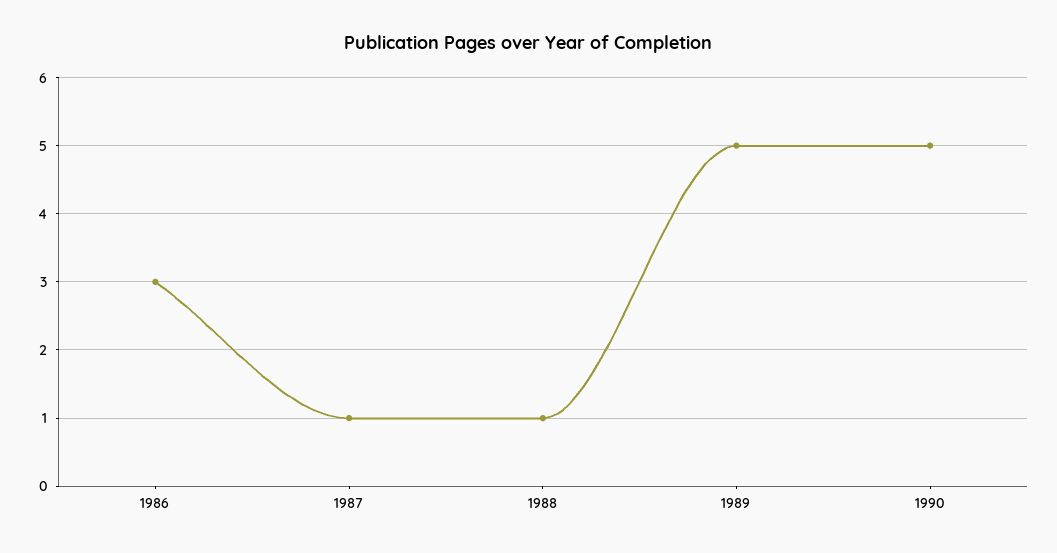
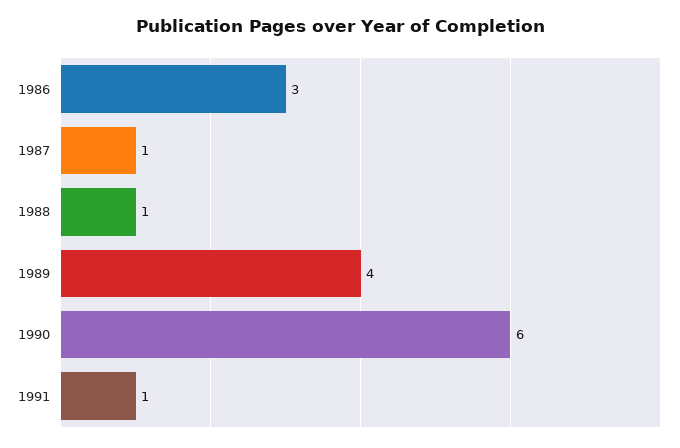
1989: 5 -> 4
1990: 5 -> 6
1991: none -> 1

